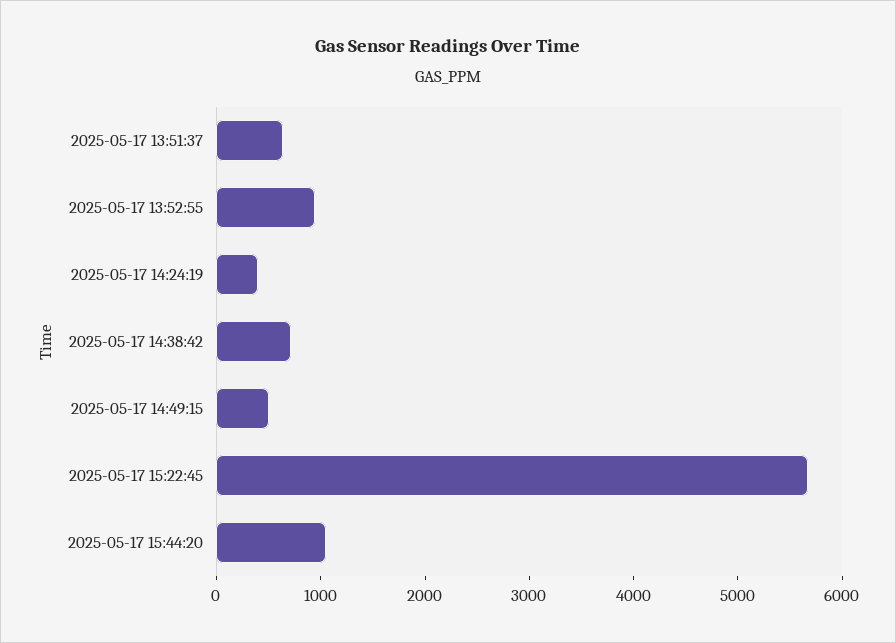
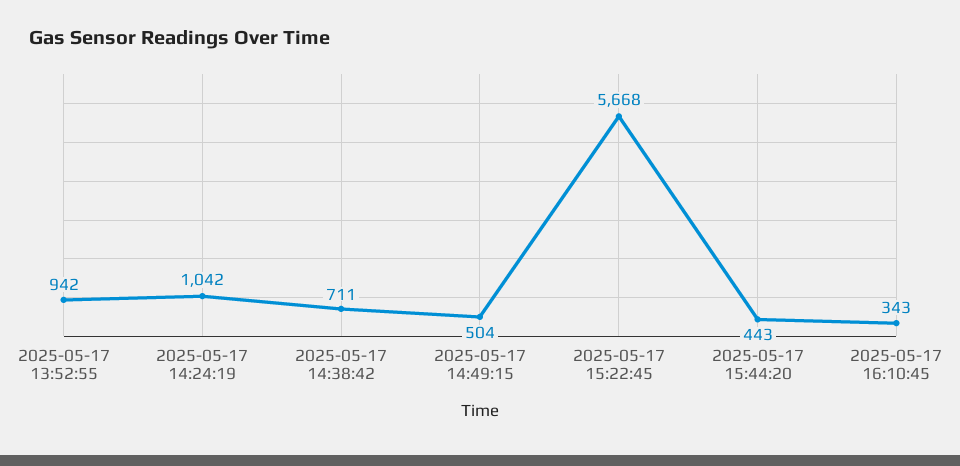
2025-05-17 13:51:37: 600 -> none
2025-05-17 14:24:19: 400 -> 1042
2025-05-17 15:44:20: 1000 -> 443
2025-05-17 16:10:45: none -> 343

